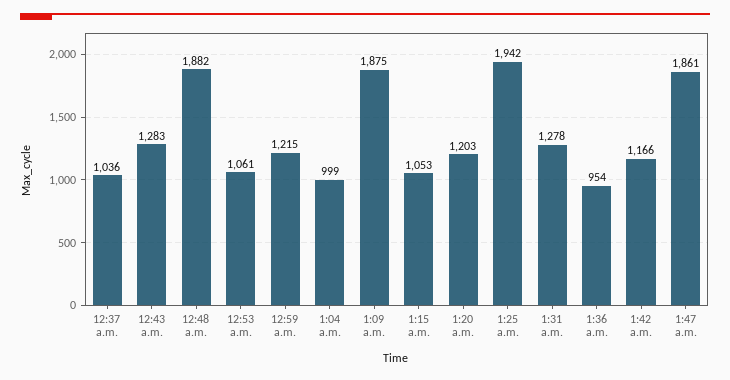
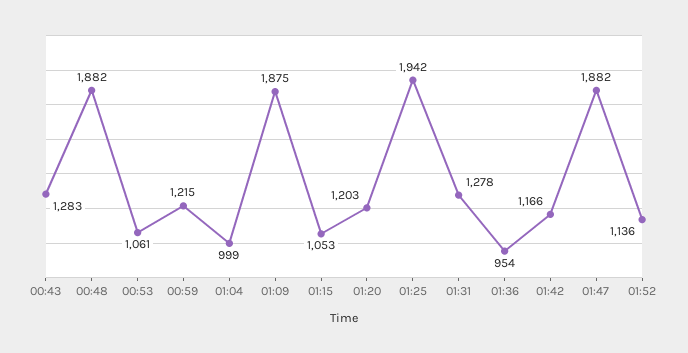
12:37 a.m.: 1036 -> none
1:47 a.m.: 1861 -> 1882
01:52: none -> 1136

